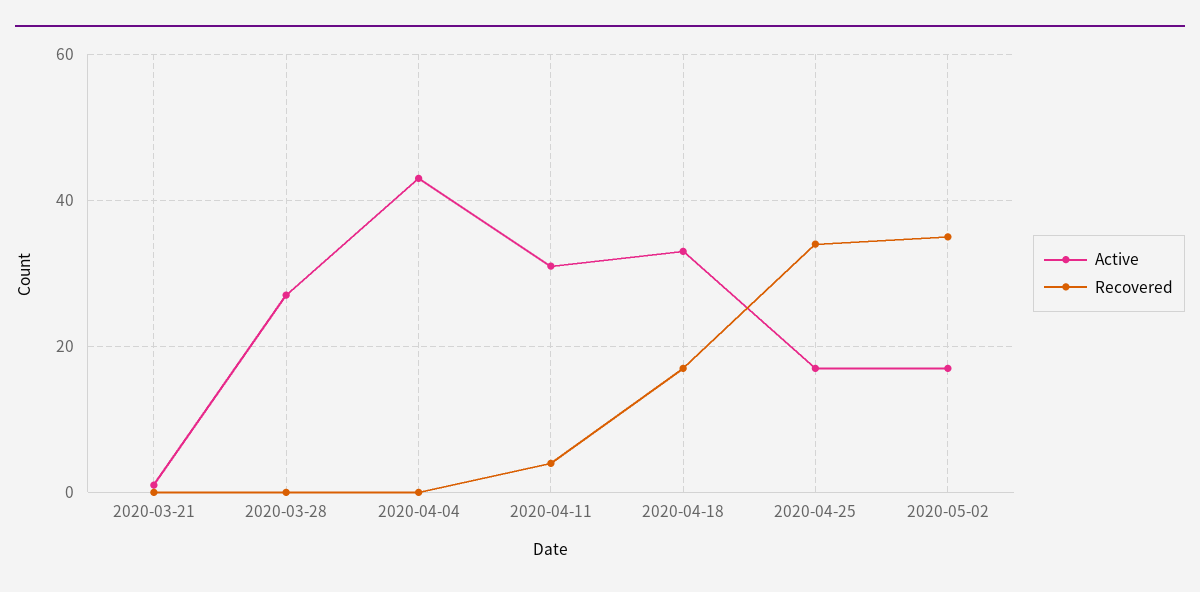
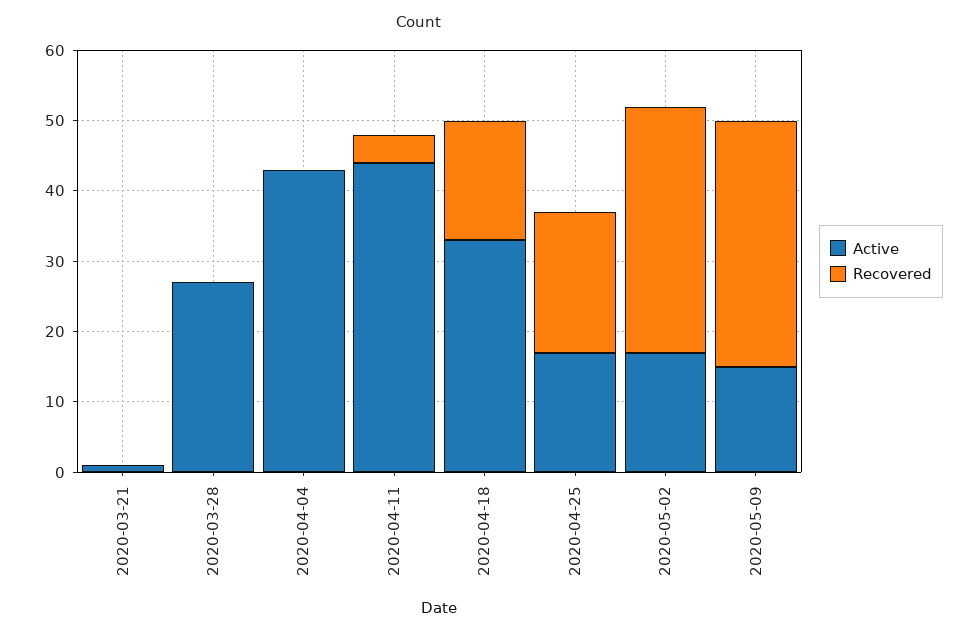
Active, 2020-04-11: 30 -> 45
Recovered, 2020-04-25: 35 -> 20
Active, 2020-05-09: none -> 15
Recovered, 2020-05-09: none -> 35

